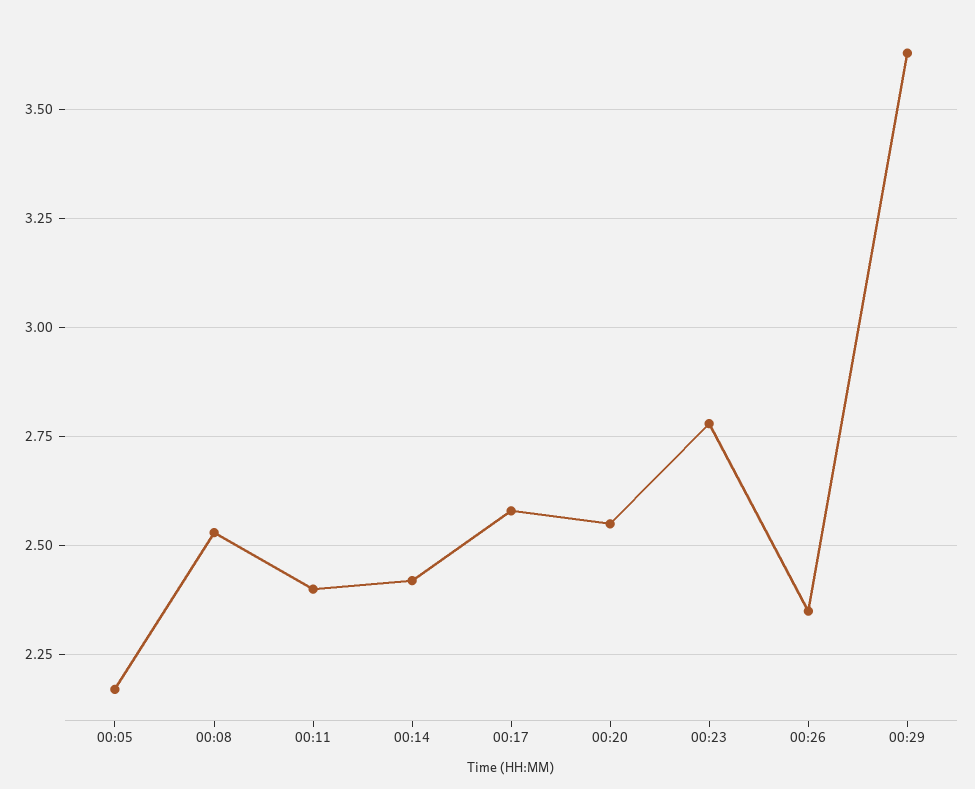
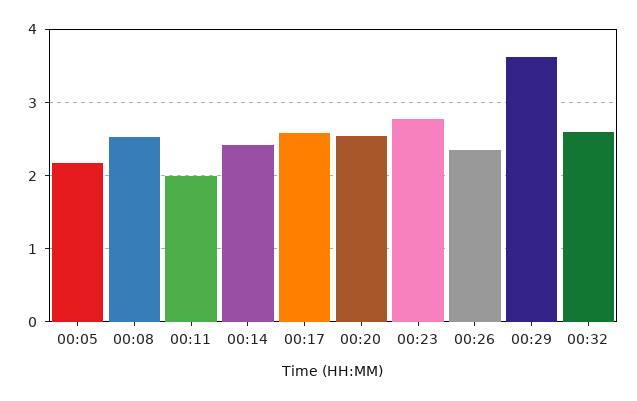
00:11: 2.4 -> 2
00:32: none -> 2.6

